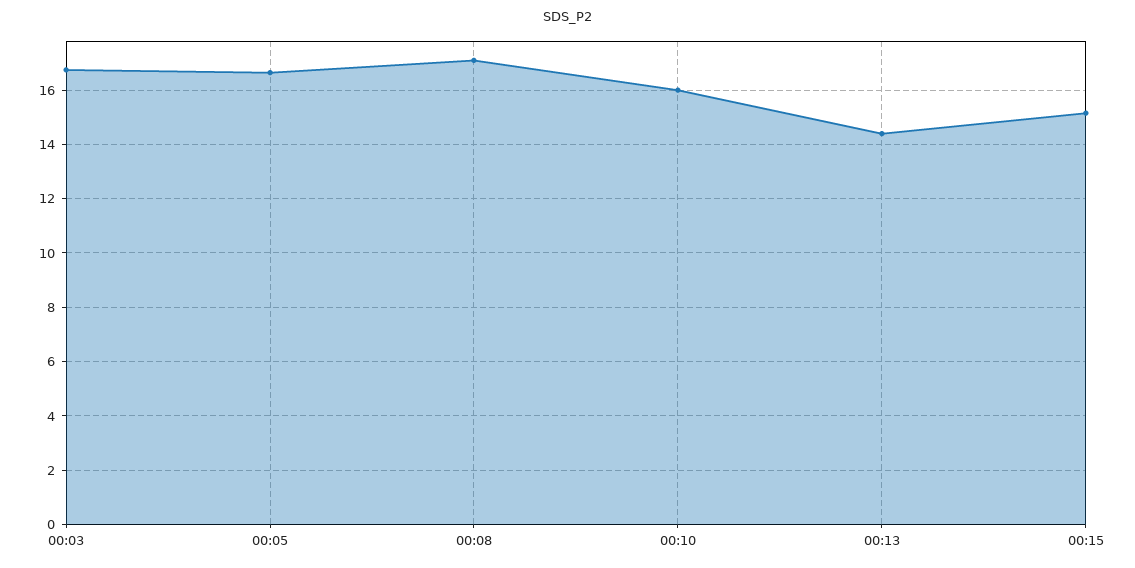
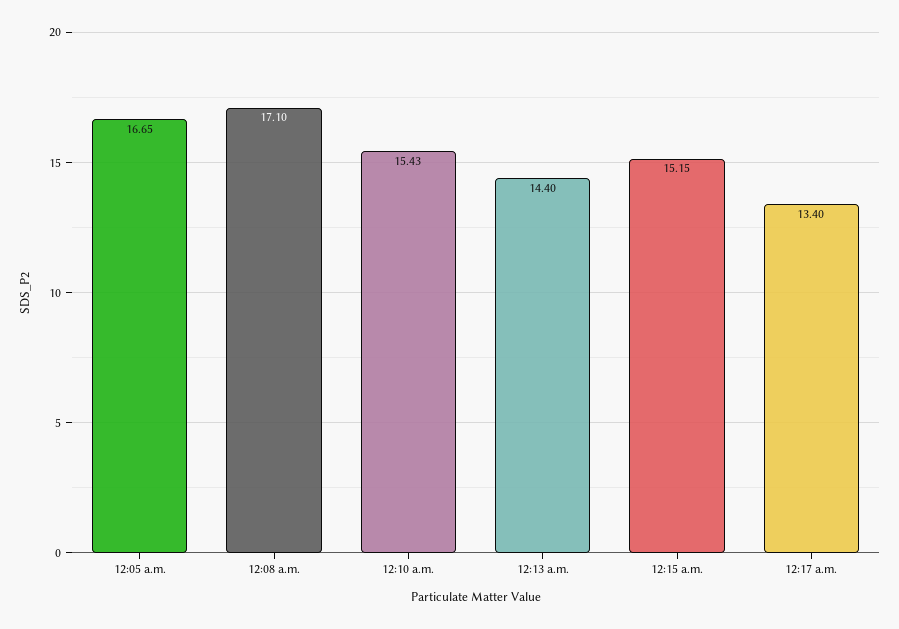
00:03: 16.75 -> none
00:10: 16 -> 15.43
12:17 a.m.: none -> 13.4

